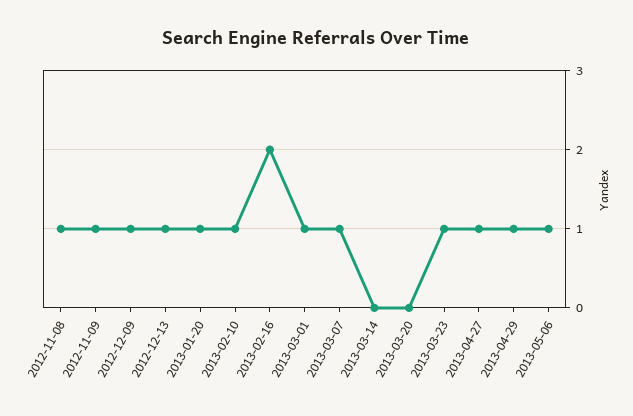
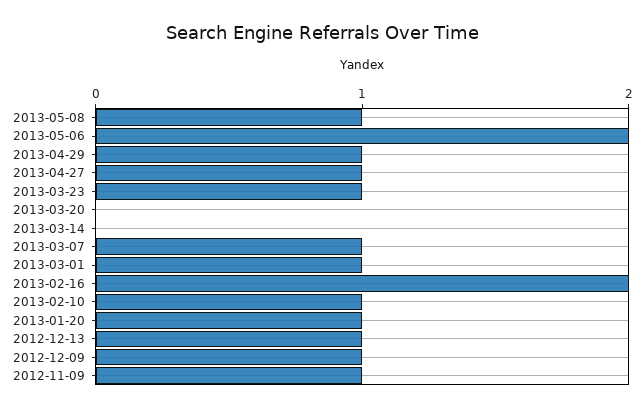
2012-11-08: 1 -> none
2013-05-06: 1 -> 2
2013-05-08: none -> 1

